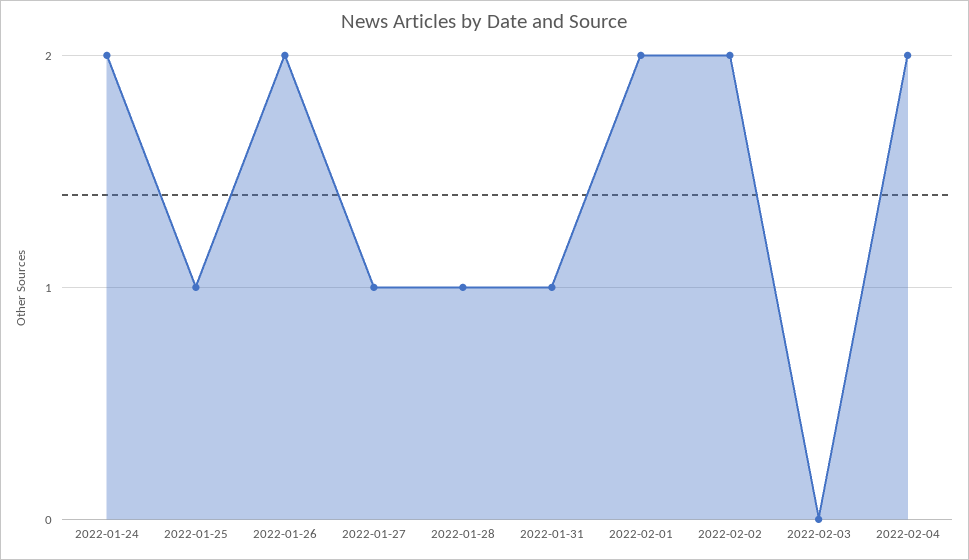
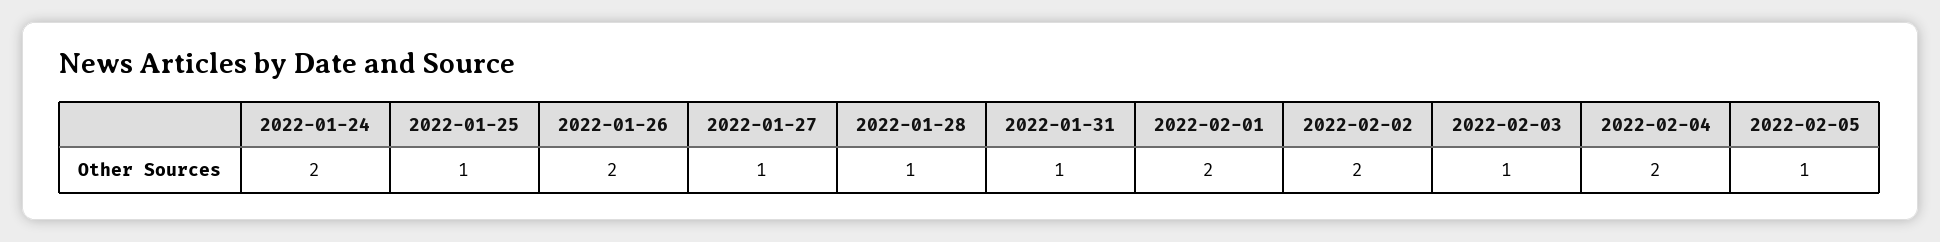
2022-02-03: 0 -> 1
2022-02-05: none -> 1

